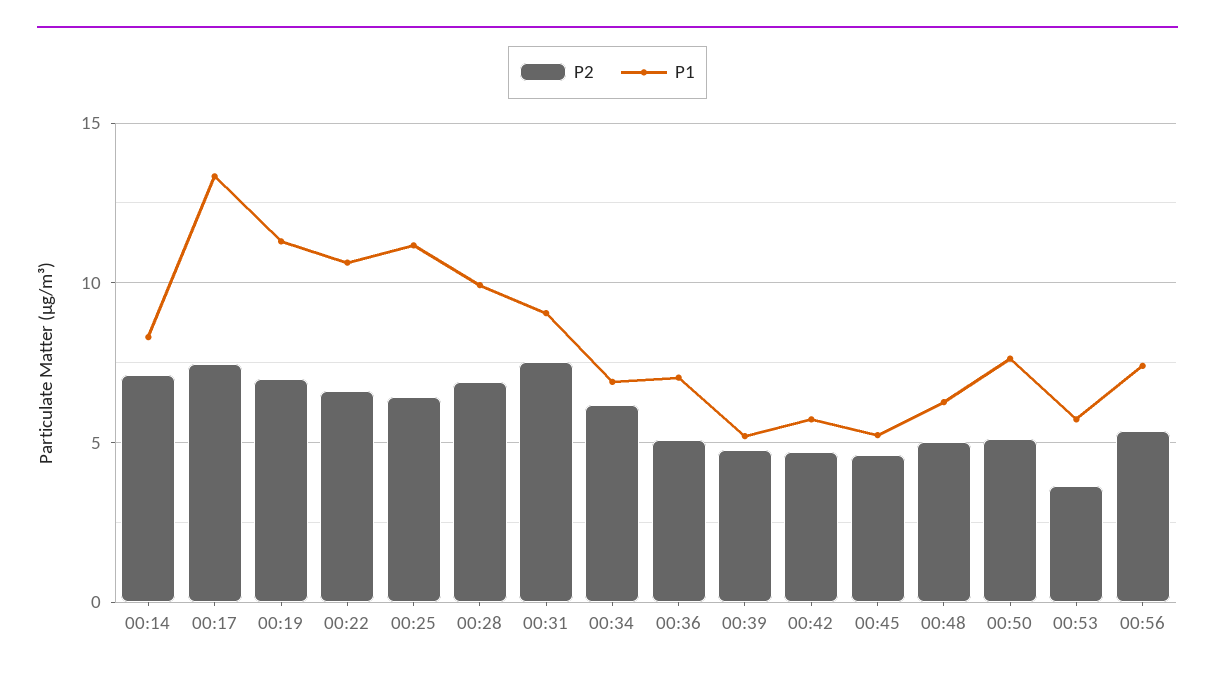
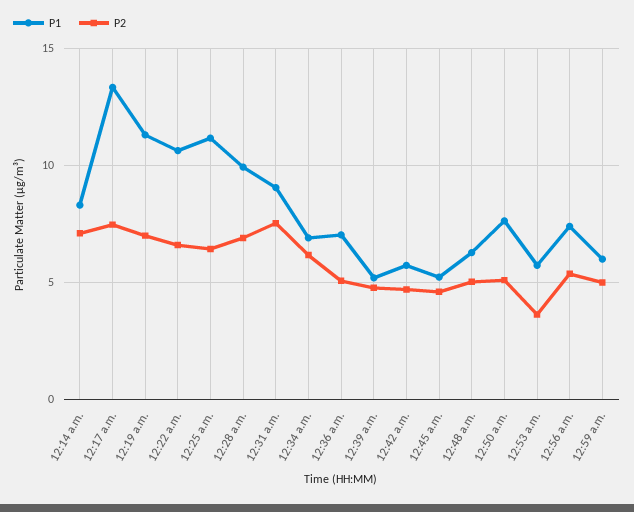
P1, 12:59 a.m.: none -> 6
P2, 12:59 a.m.: none -> 5

